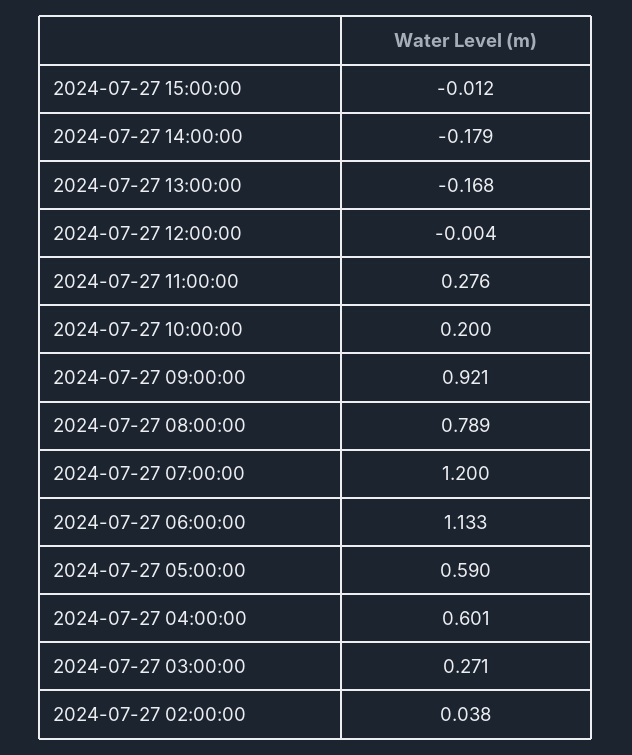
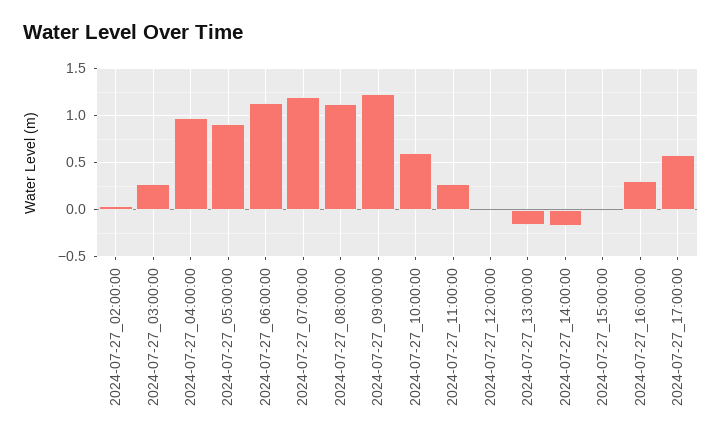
2024-07-27 10:00:00: 0.2 -> 0.6
2024-07-27 09:00:00: 0.921 -> 1.2
2024-07-27 08:00:00: 0.789 -> 1.1
2024-07-27 05:00:00: 0.59 -> 0.9
2024-07-27 04:00:00: 0.601 -> 1
2024-07-27_16:00:00: none -> 0.3
2024-07-27_17:00:00: none -> 0.6

